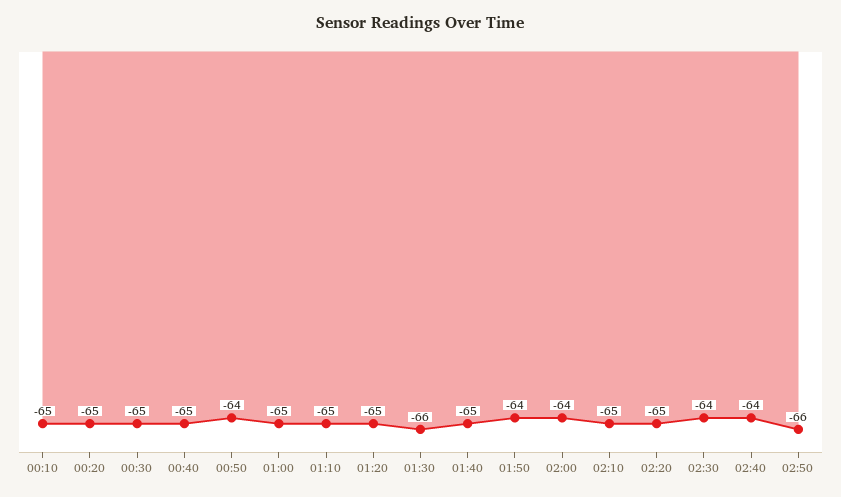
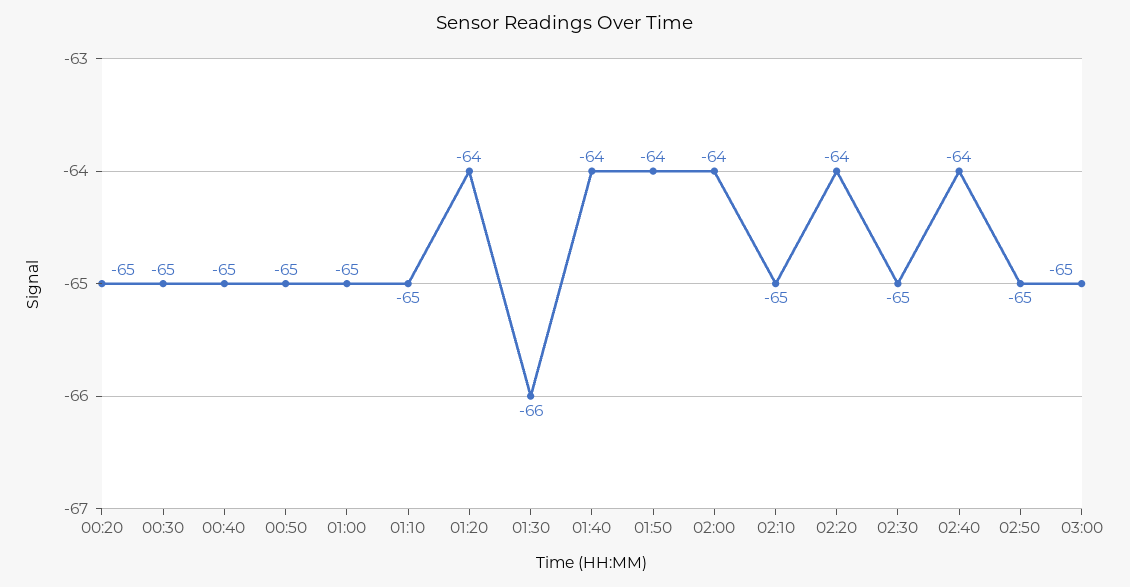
00:10: -65 -> none
00:50: -64 -> -65
01:20: -65 -> -64
01:40: -65 -> -64
02:20: -65 -> -64
02:30: -64 -> -65
02:50: -66 -> -65
03:00: none -> -65

